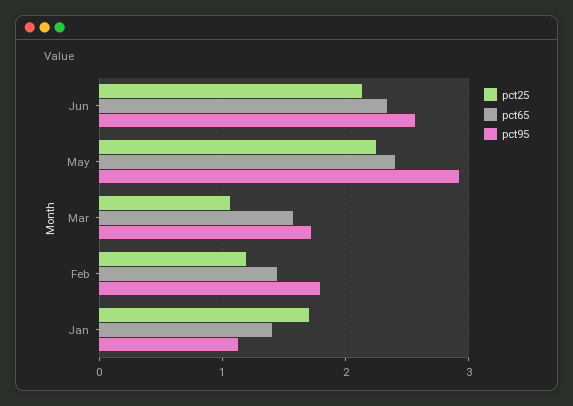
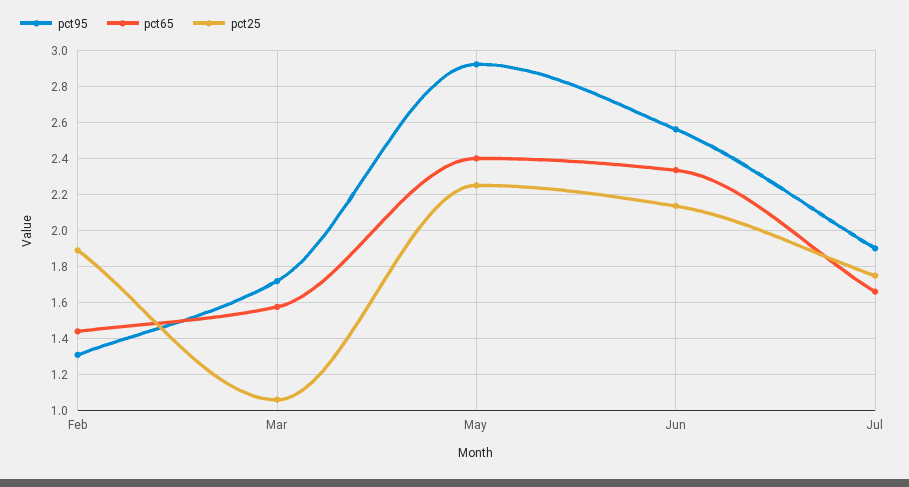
pct25, Feb: 1.2 -> 1.9
pct95, Feb: 1.8 -> 1.3
pct25, Jan: 1.7 -> none
pct65, Jan: 1.4 -> none
pct95, Jan: 1.1 -> none
pct95, Jul: none -> 1.9
pct65, Jul: none -> 1.65
pct25, Jul: none -> 1.75

